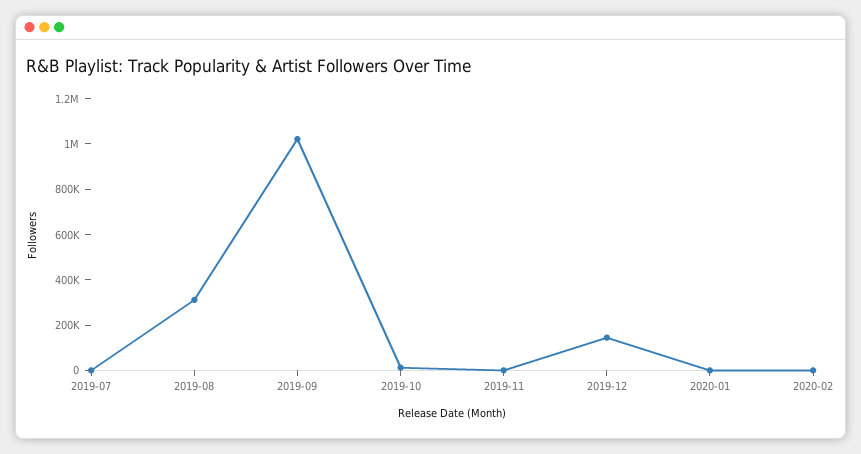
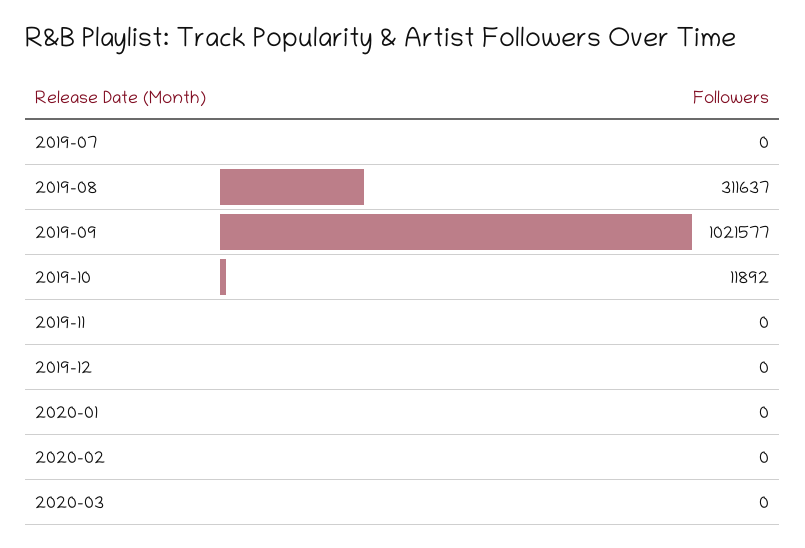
2019-12: 150000 -> 0
2020-03: none -> 0

